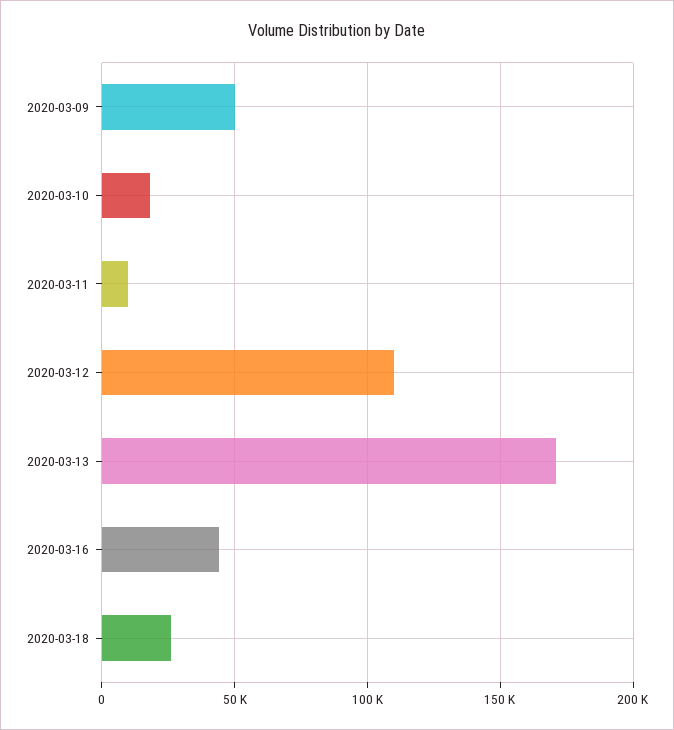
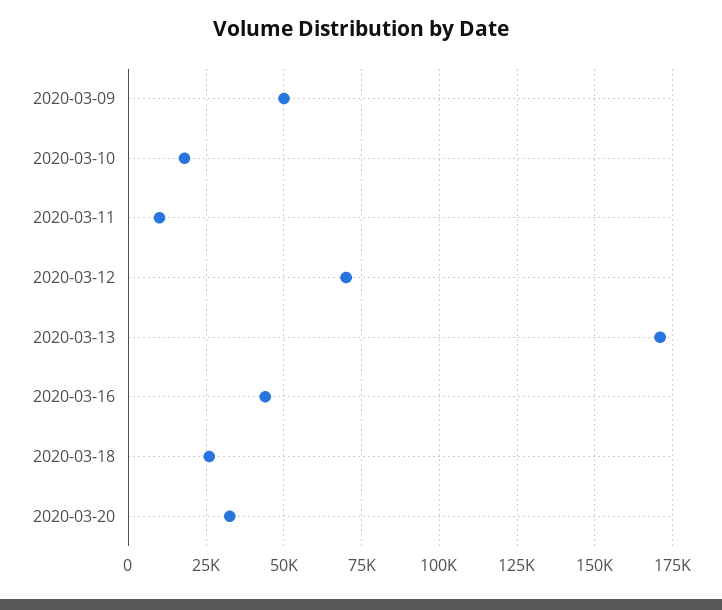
2020-03-12: 110000 -> 70000
2020-03-20: none -> 32500

